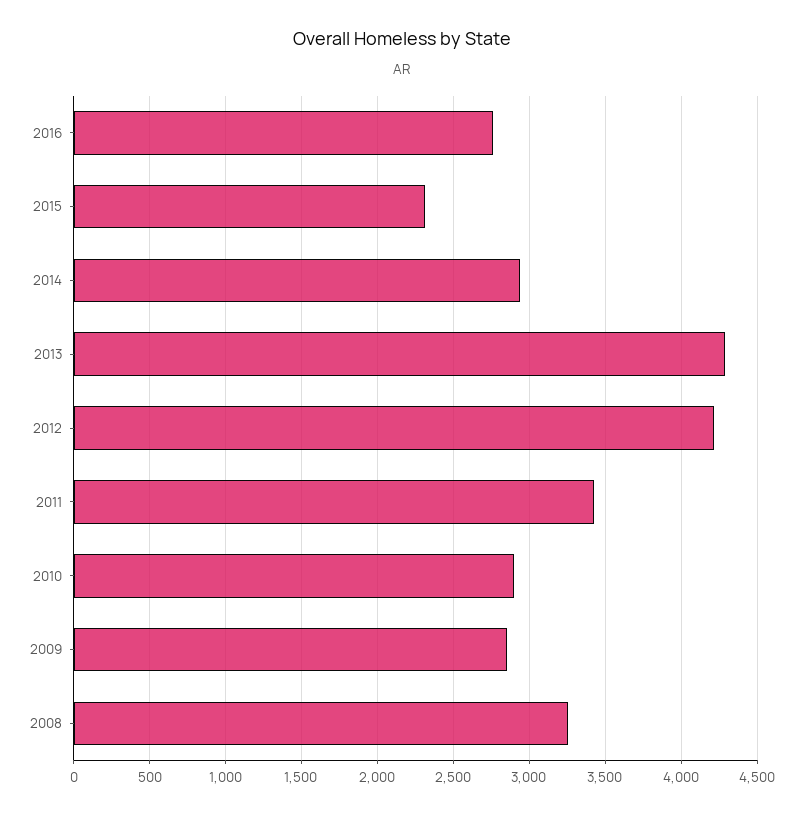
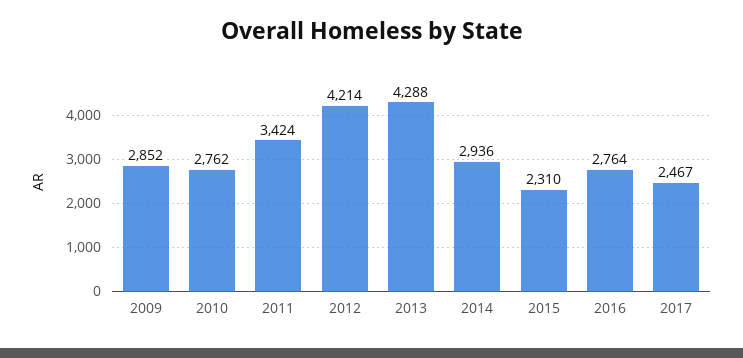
2010: 2900 -> 2762
2008: 3250 -> none
2017: none -> 2467

